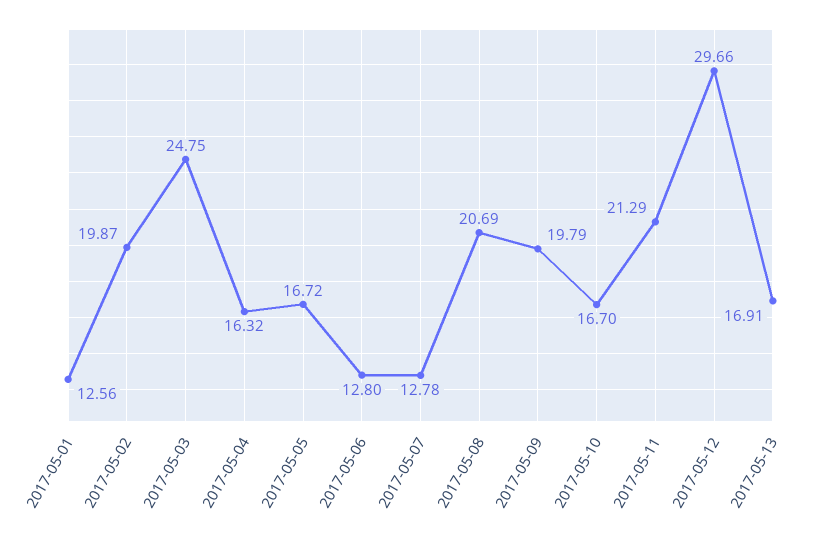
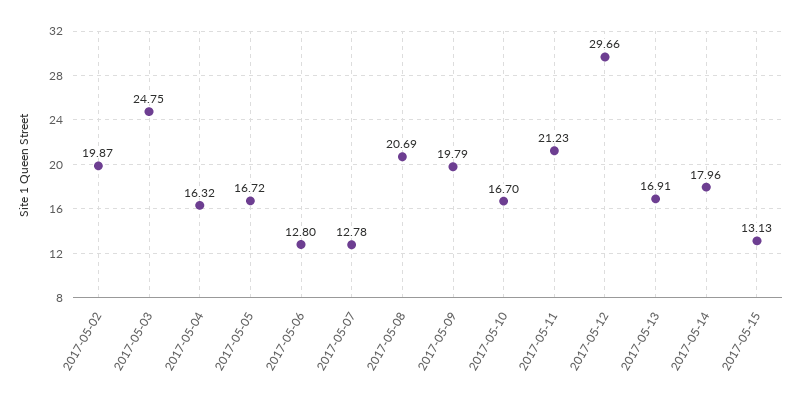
2017-05-01: 12.56 -> none
2017-05-11: 21.29 -> 21.23
2017-05-14: none -> 17.96
2017-05-15: none -> 13.13

